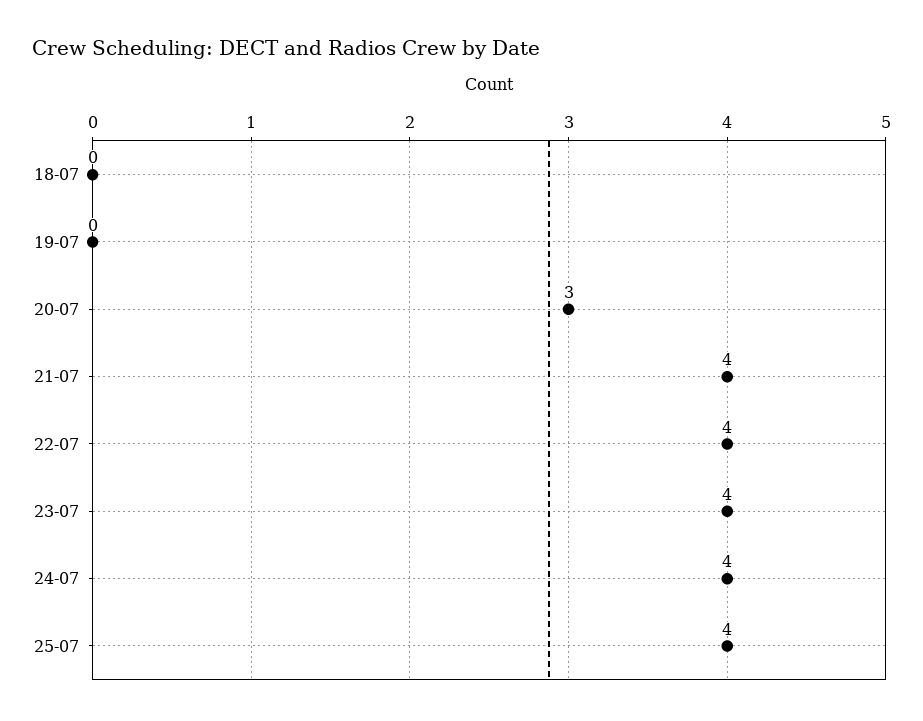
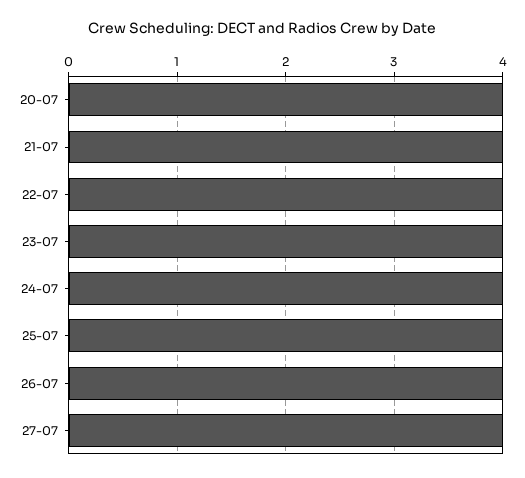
18-07: 0 -> none
19-07: 0 -> none
20-07: 3 -> 4
26-07: none -> 4
27-07: none -> 4

